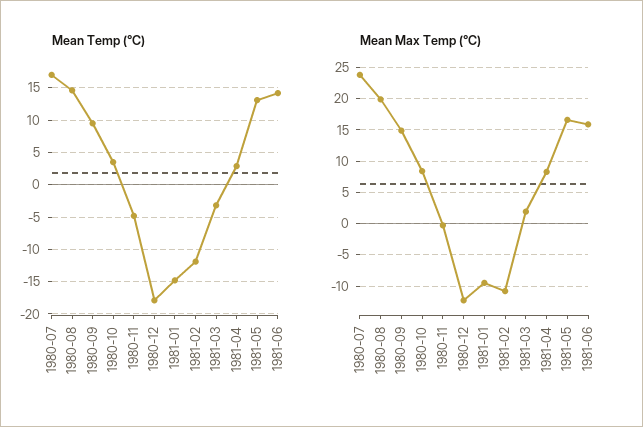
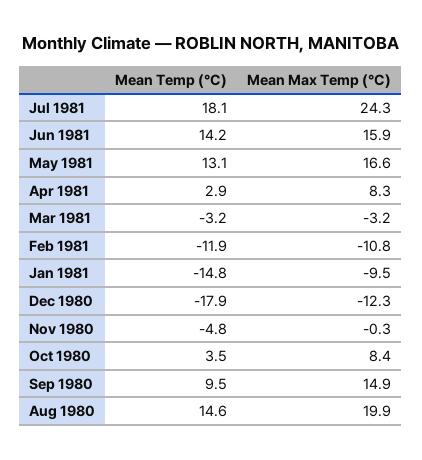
Mean Temp (°C), 1980-07: 17 -> none
Mean Max Temp (°C), 1980-07: 24 -> none
Mean Max Temp (°C), 1981-03: 2 -> -3.2
Mean Temp (°C), Jul 1981: none -> 18.1
Mean Max Temp (°C), Jul 1981: none -> 24.3

